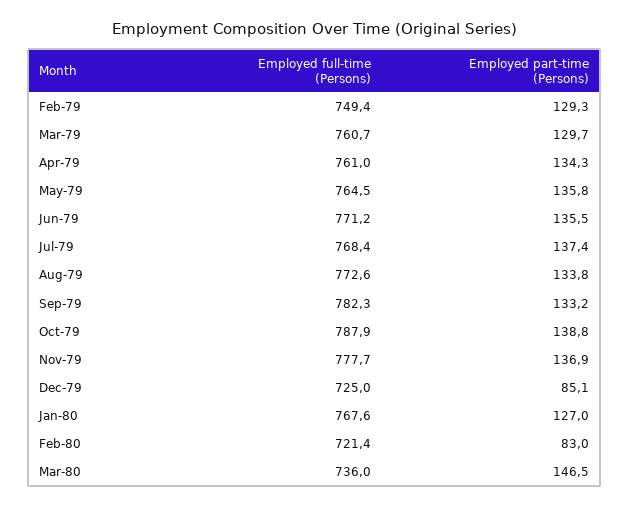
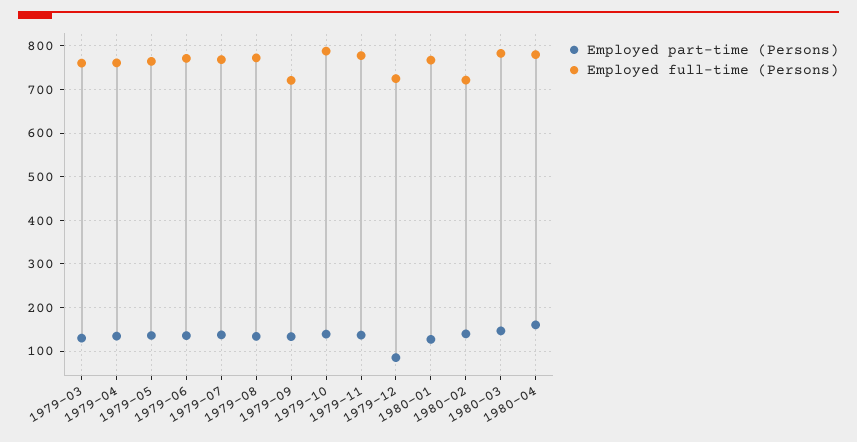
Employed full-time (Persons), Feb-79: 749.4 -> none
Employed part-time (Persons), Feb-79: 129.3 -> none
Employed full-time (Persons), Sep-79: 782.3 -> 720
Employed part-time (Persons), Feb-80: 83 -> 140
Employed full-time (Persons), Mar-80: 736 -> 780
Employed part-time (Persons), 1980-04: none -> 160
Employed full-time (Persons), 1980-04: none -> 780

